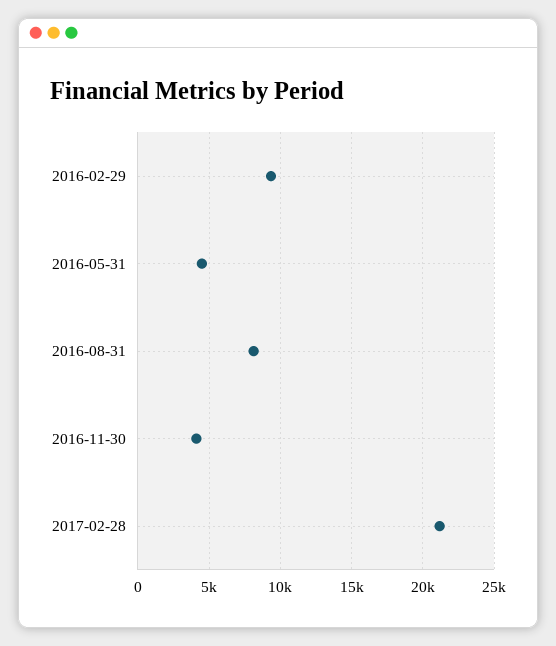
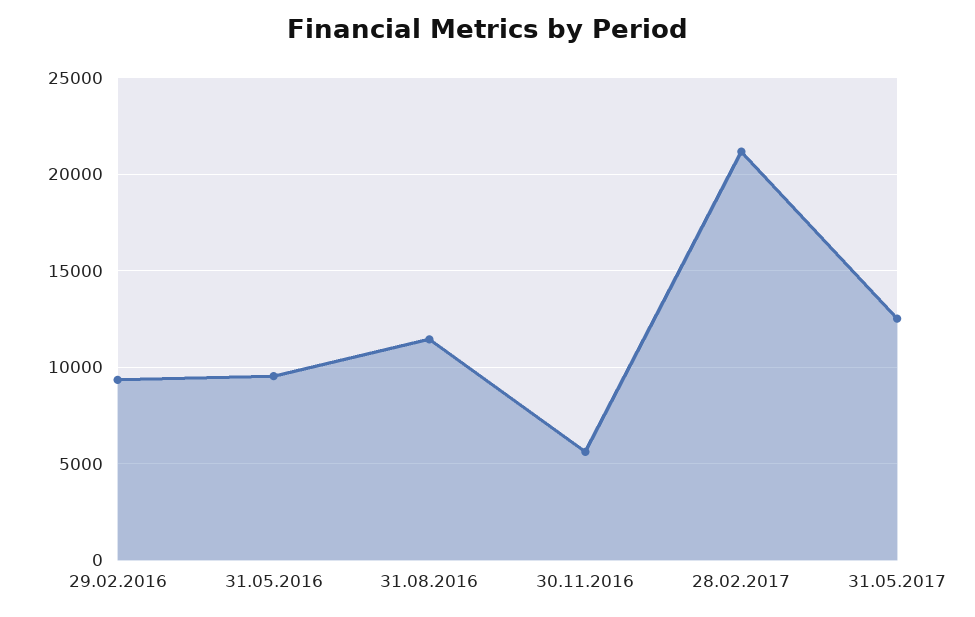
2016-05-31: 4500 -> 9500
2016-08-31: 8000 -> 11500
2016-11-30: 4000 -> 5500
31.05.2017: none -> 12500

